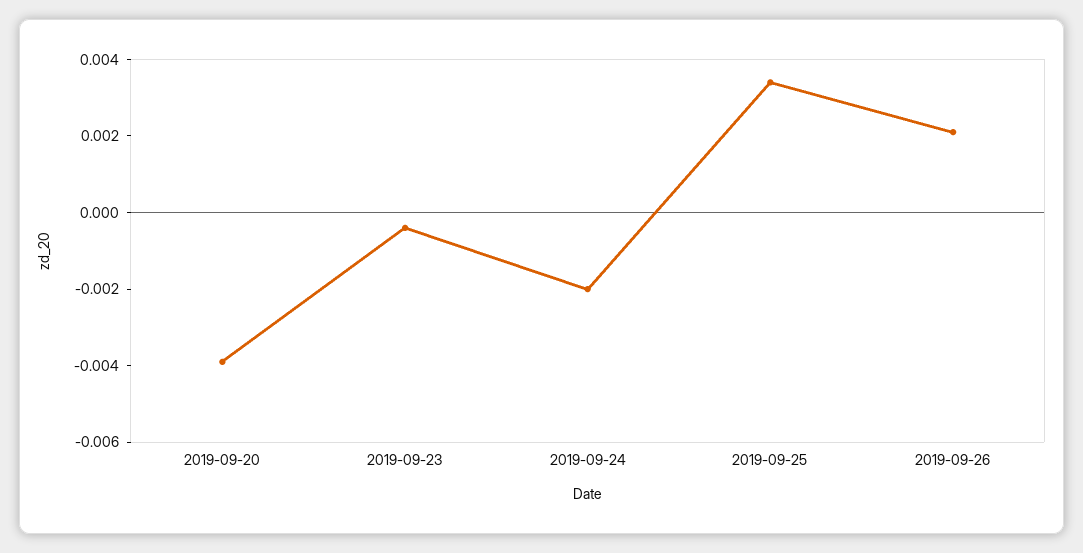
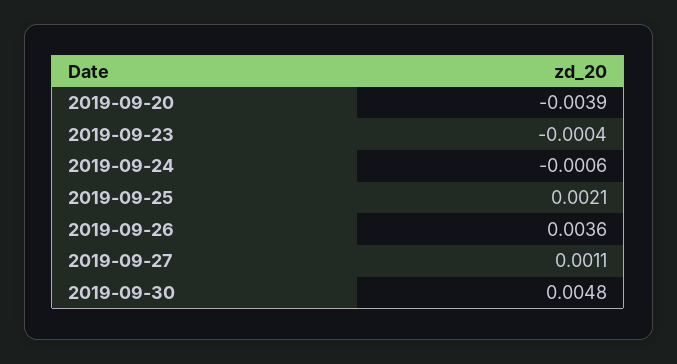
2019-09-24: -0.002 -> -0.0006
2019-09-25: 0.0035 -> 0.0021
2019-09-26: 0.002 -> 0.0036
2019-09-27: none -> 0.0011
2019-09-30: none -> 0.0048

